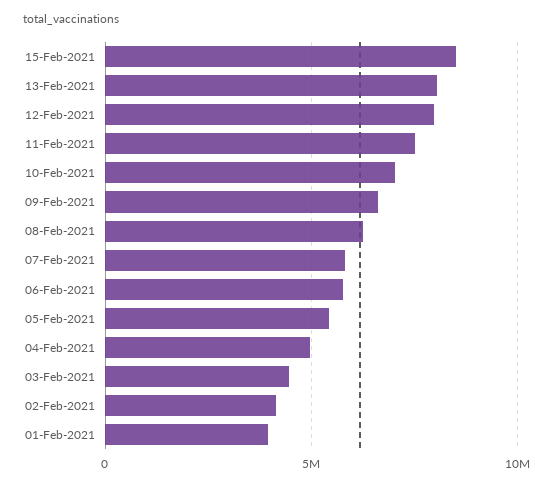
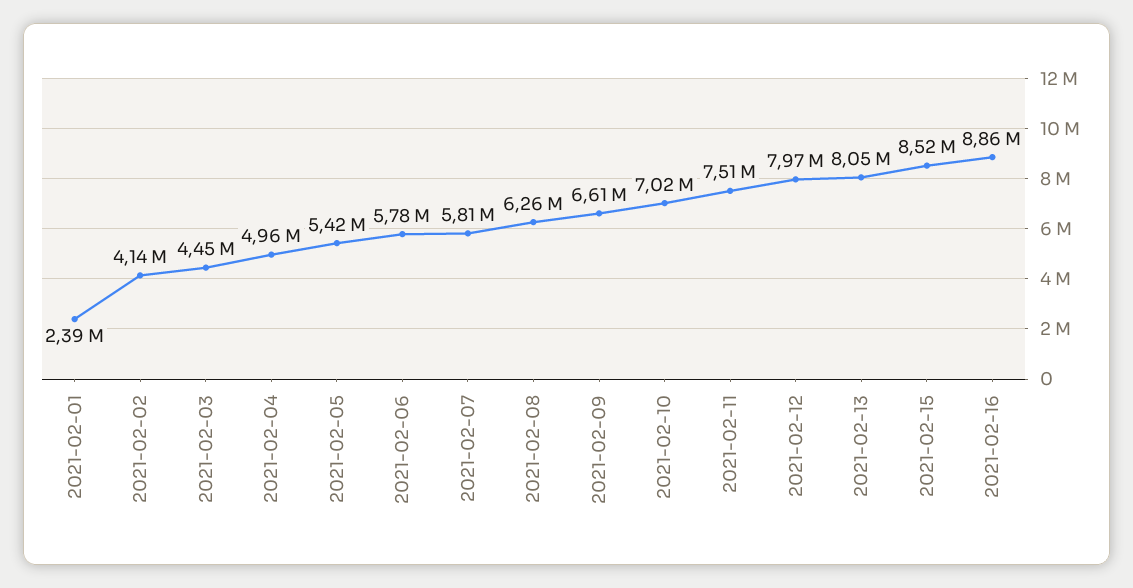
01-Feb-2021: 4000000 -> 2390000
2021-02-16: none -> 8860000

